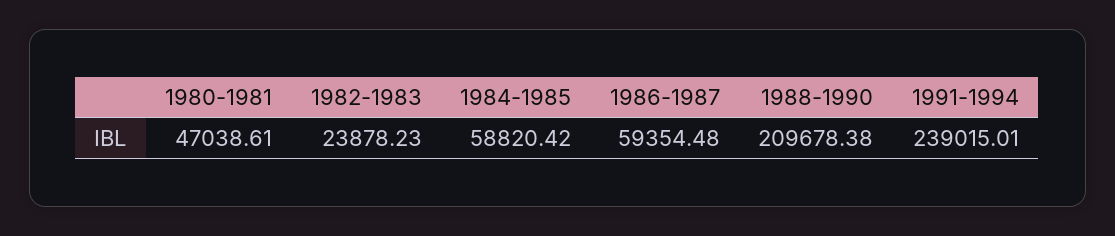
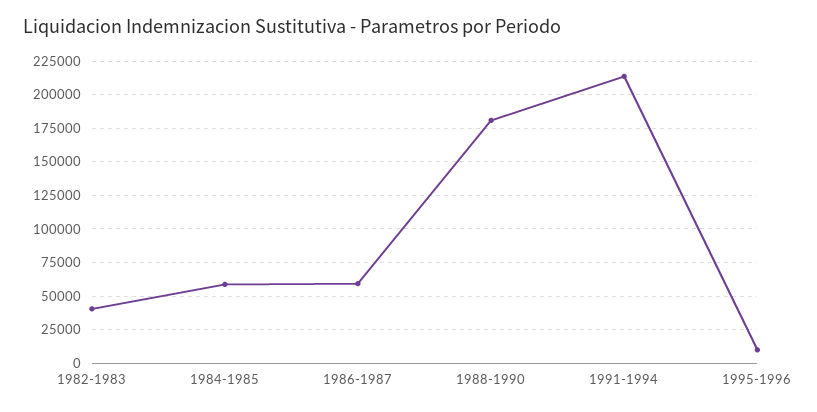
1980-1981: 47038.61 -> none
1982-1983: 23878.23 -> 40000
1988-1990: 209678.38 -> 180000
1991-1994: 239015.01 -> 215000
1995-1996: none -> 10000

